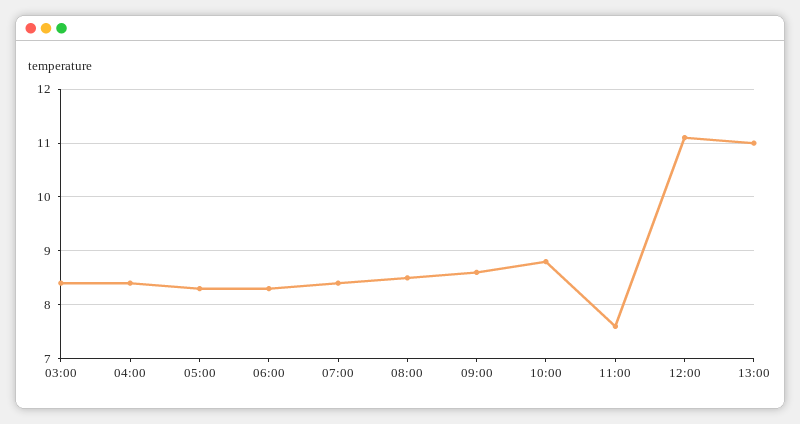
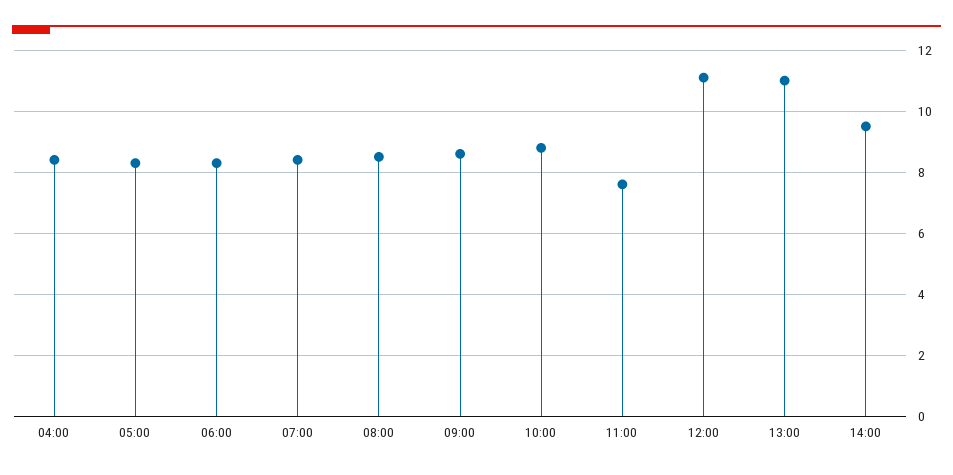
03:00: 8.5 -> none
14:00: none -> 9.5

